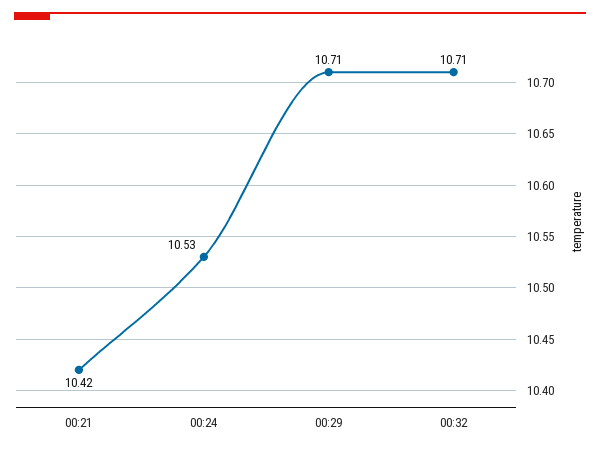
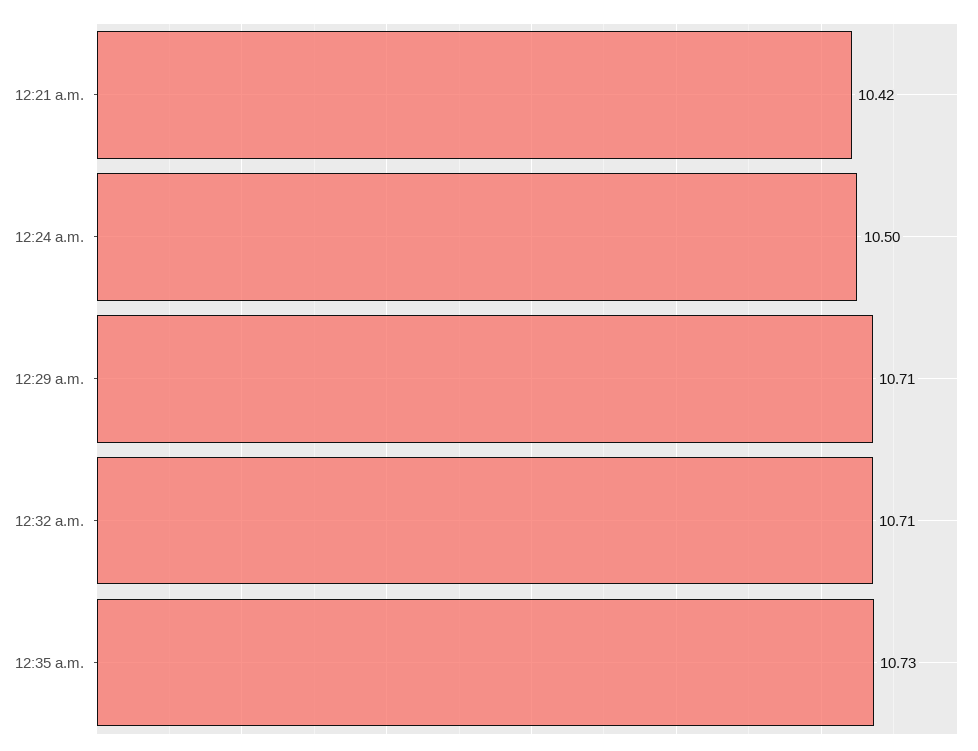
00:24: 10.53 -> 10.5
12:35 a.m.: none -> 10.73

